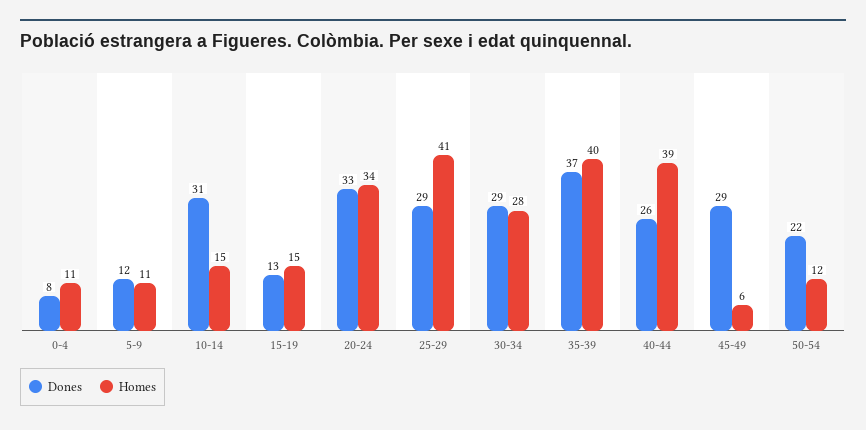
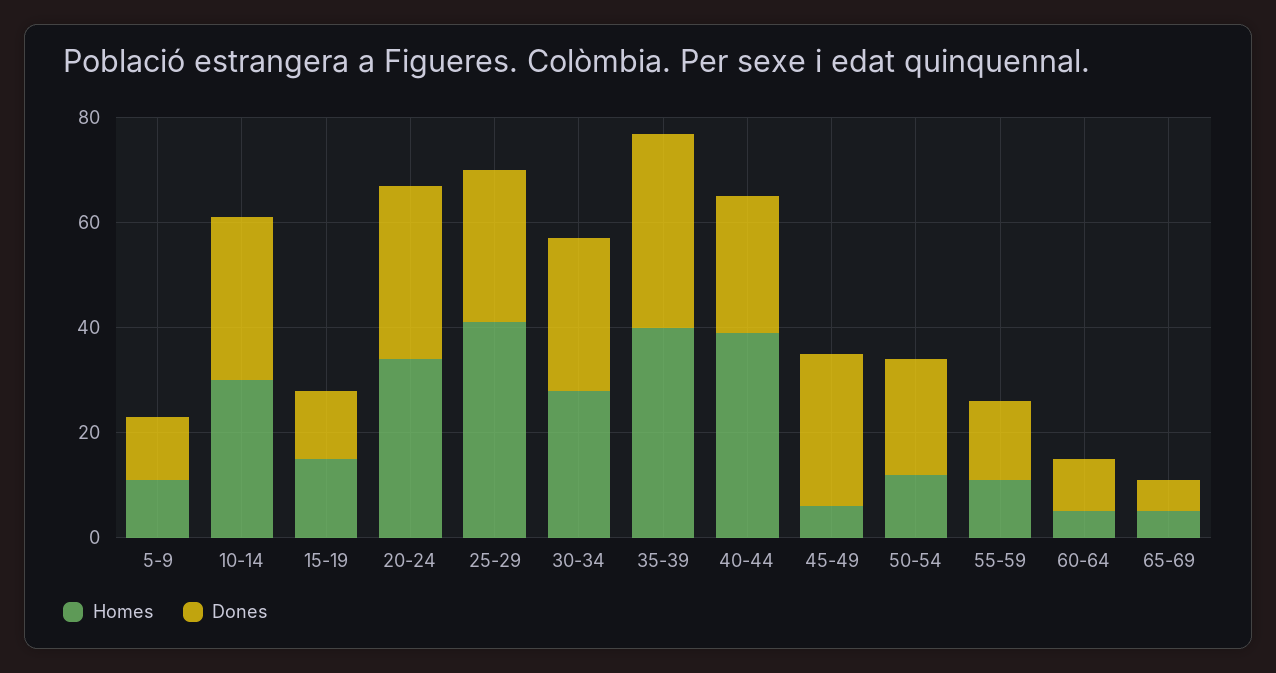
Dones, 0-4: 8 -> none
Homes, 0-4: 11 -> none
Homes, 10-14: 15 -> 30
Homes, 55-59: none -> 10
Dones, 55-59: none -> 15
Homes, 60-64: none -> 5
Dones, 60-64: none -> 10
Homes, 65-69: none -> 5
Dones, 65-69: none -> 5

